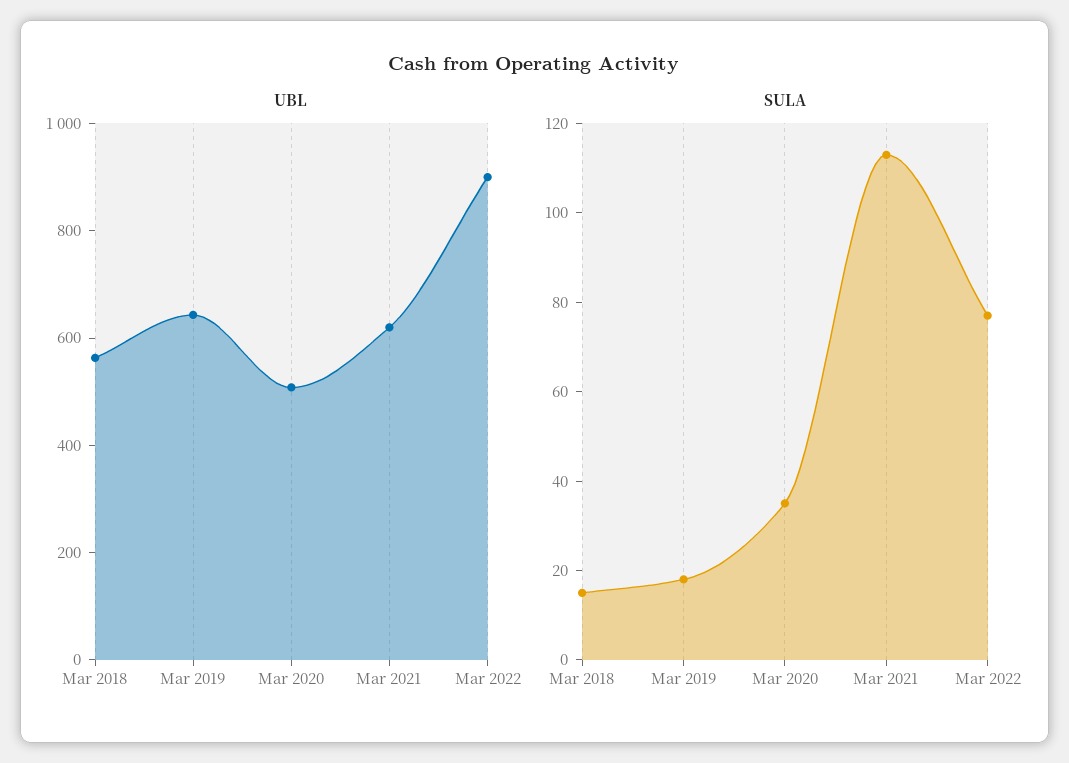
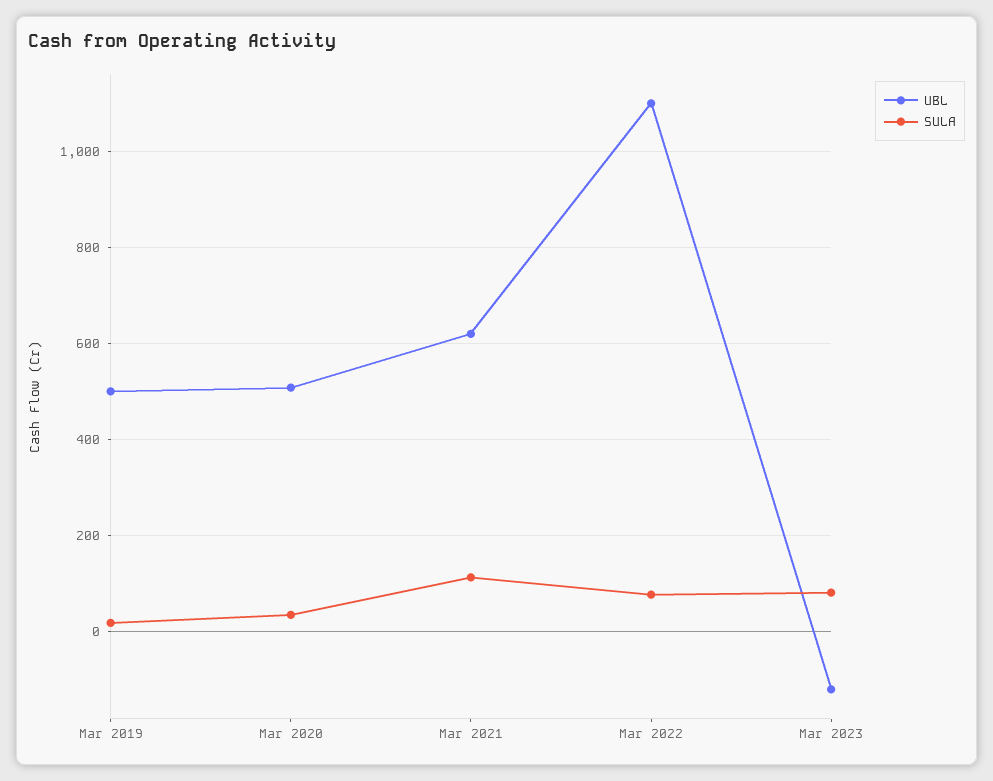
UBL, Mar 2018: 550 -> none
UBL, Mar 2019: 650 -> 500
UBL, Mar 2022: 900 -> 1100
SULA, Mar 2018: 15 -> none
UBL, Mar 2023: none -> -120
SULA, Mar 2023: none -> 80

